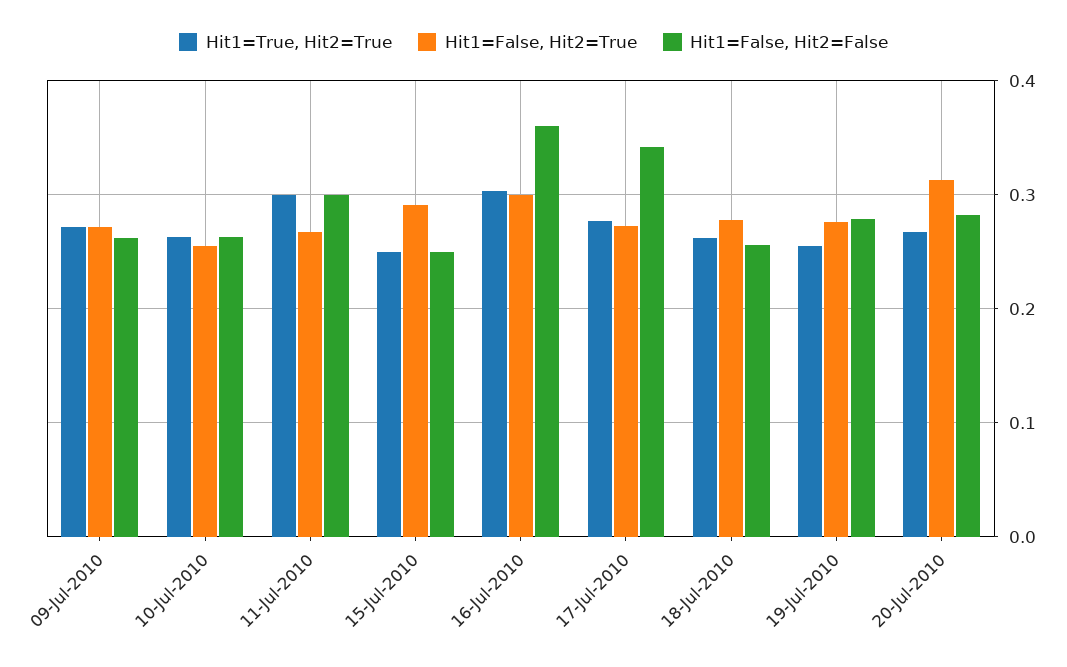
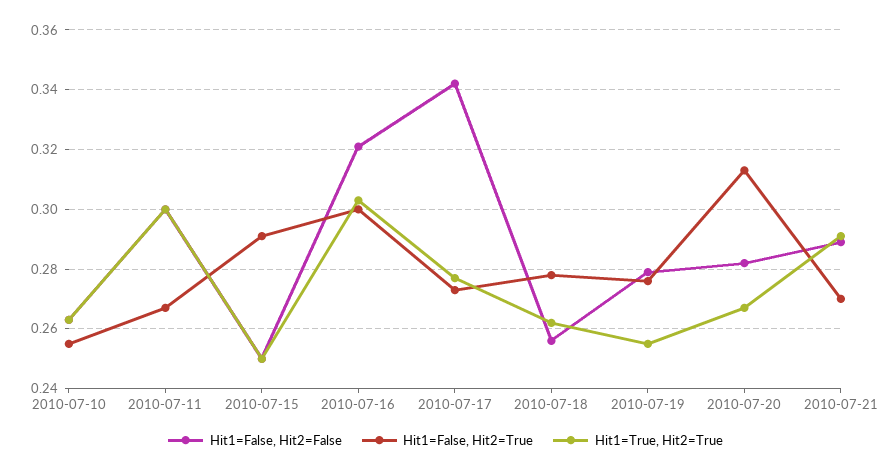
Hit1=True, Hit2=True, 09-Jul-2010: 0.27 -> none
Hit1=False, Hit2=True, 09-Jul-2010: 0.27 -> none
Hit1=False, Hit2=False, 09-Jul-2010: 0.26 -> none
Hit1=False, Hit2=False, 16-Jul-2010: 0.36 -> 0.32
Hit1=False, Hit2=False, 2010-07-21: none -> 0.29
Hit1=False, Hit2=True, 2010-07-21: none -> 0.27
Hit1=True, Hit2=True, 2010-07-21: none -> 0.29

